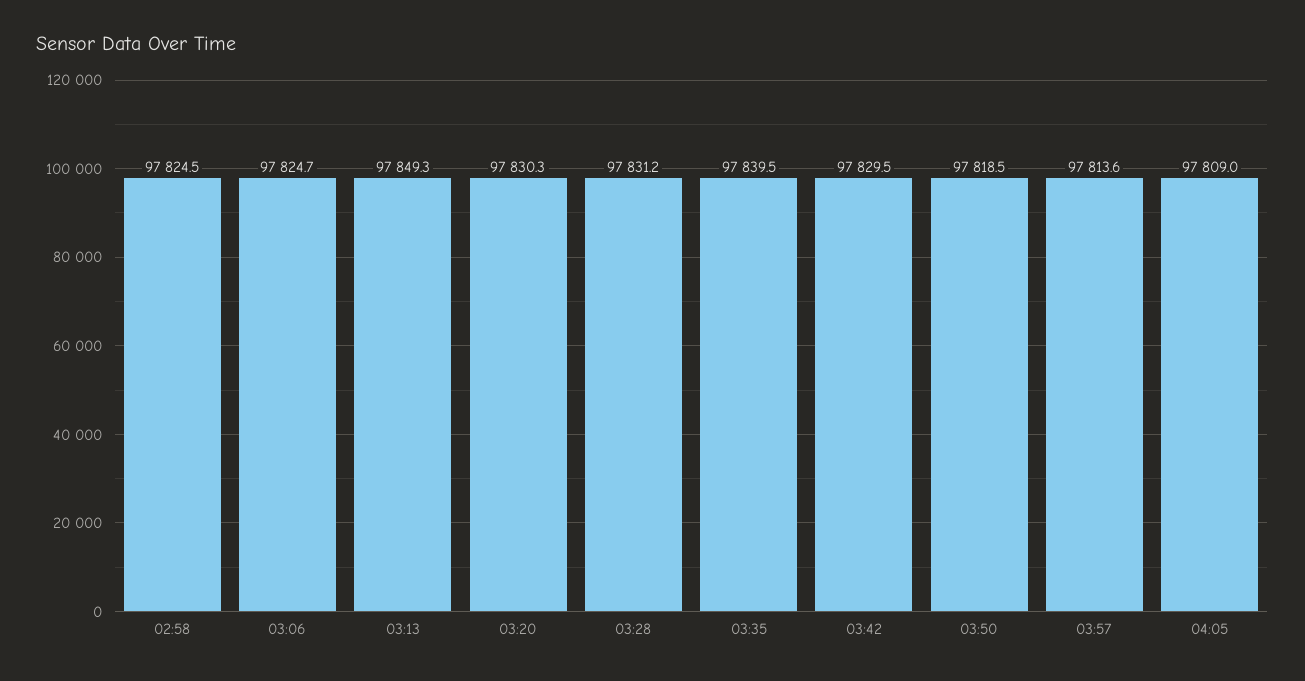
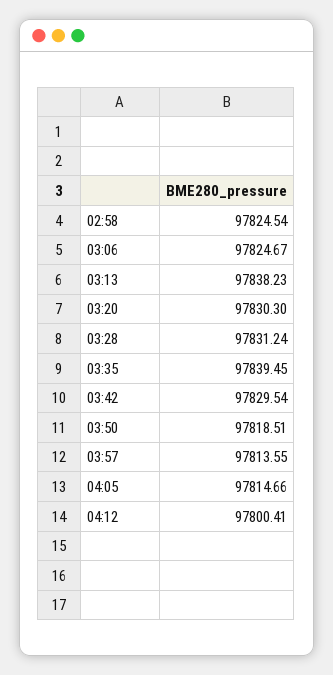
03:13: 97849.3 -> 97838.23
04:05: 97809 -> 97814.66
04:12: none -> 97800.41

